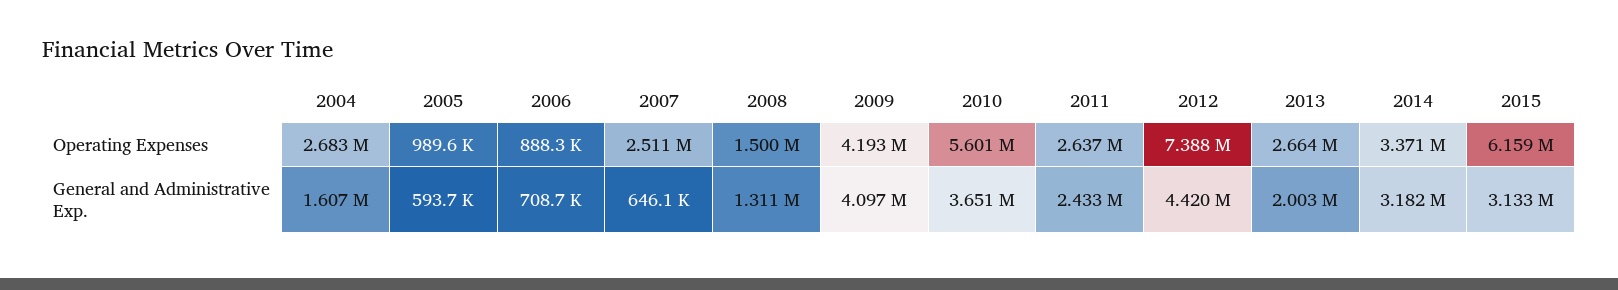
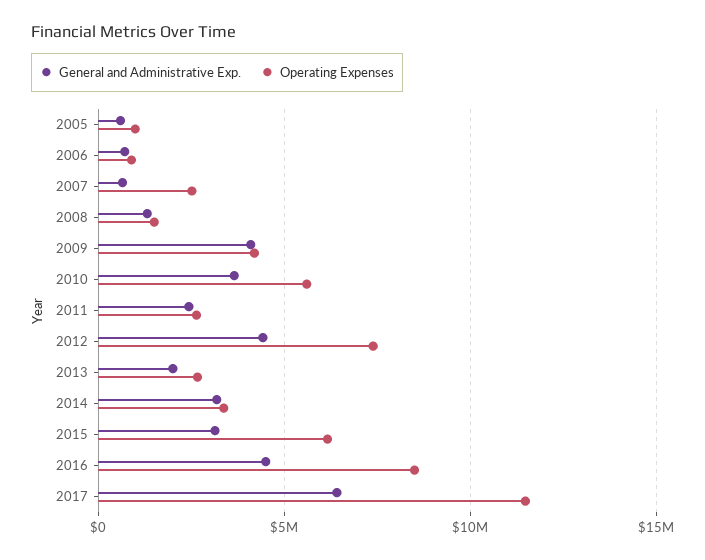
Operating Expenses, 2004: 2683000 -> none
General and Administrative Exp., 2004: 1607000 -> none
General and Administrative Exp., 2016: none -> 4500000
Operating Expenses, 2016: none -> 8500000
General and Administrative Exp., 2017: none -> 6500000
Operating Expenses, 2017: none -> 11500000

